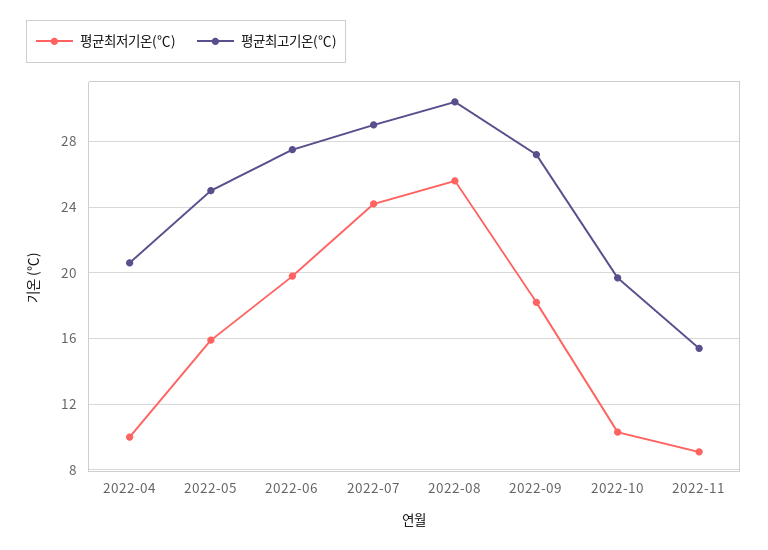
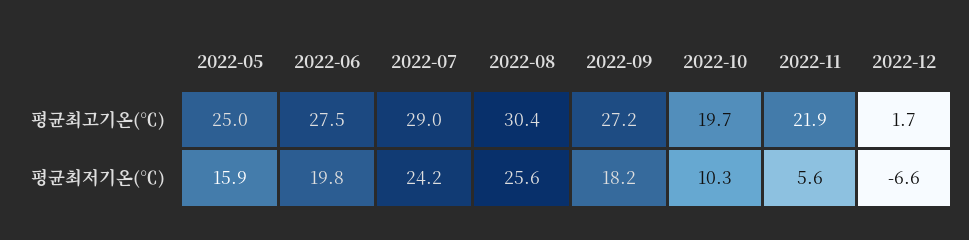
평균최저기온(℃), 2022-04: 10 -> none
평균최고기온(℃), 2022-04: 20.5 -> none
평균최저기온(℃), 2022-11: 9 -> 5.6
평균최고기온(℃), 2022-11: 15.5 -> 21.9
평균최고기온(℃), 2022-12: none -> 1.7
평균최저기온(℃), 2022-12: none -> -6.6

